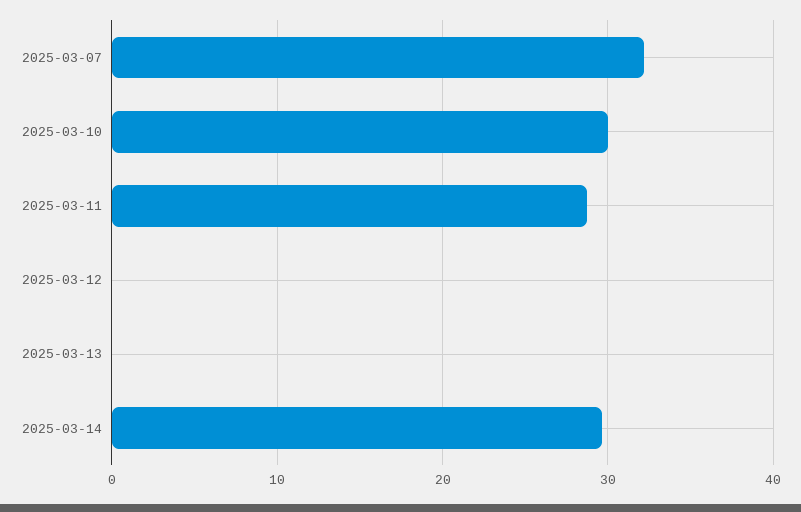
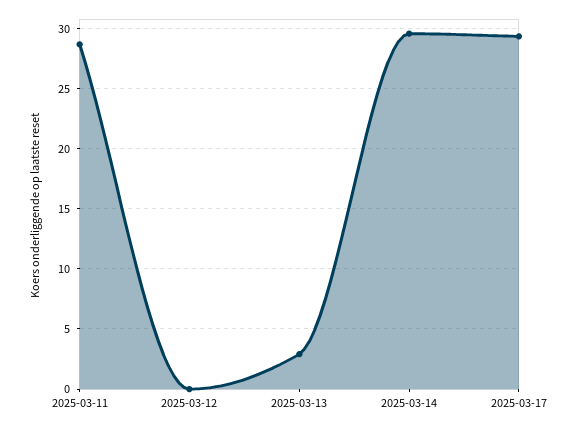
2025-03-07: 32 -> none
2025-03-10: 30 -> none
2025-03-13: 0 -> 3
2025-03-17: none -> 29.5

